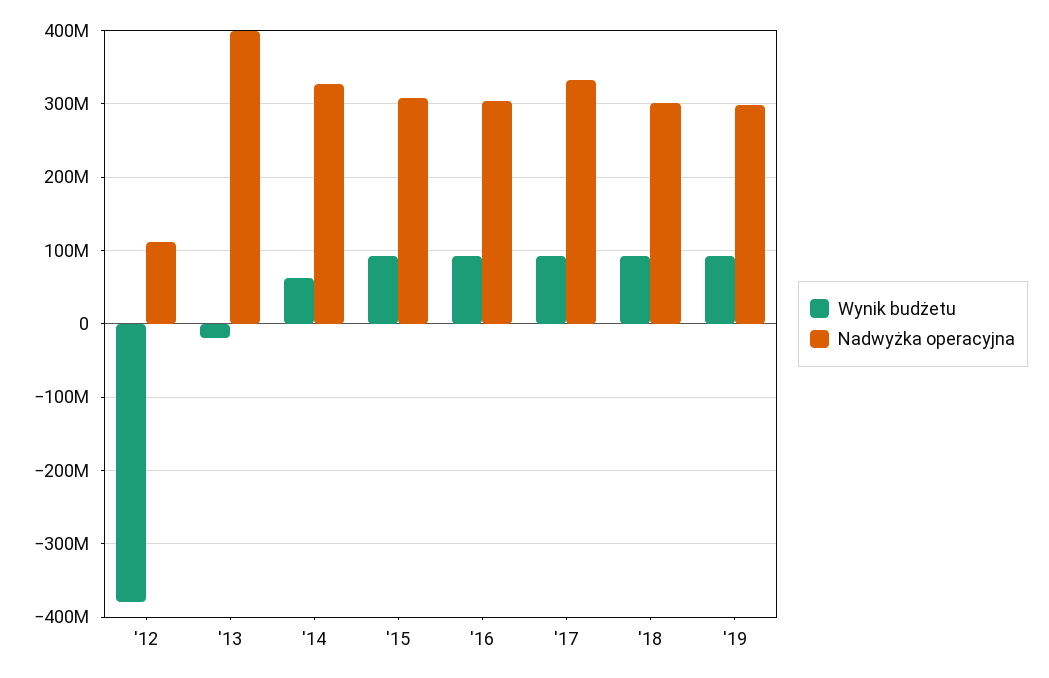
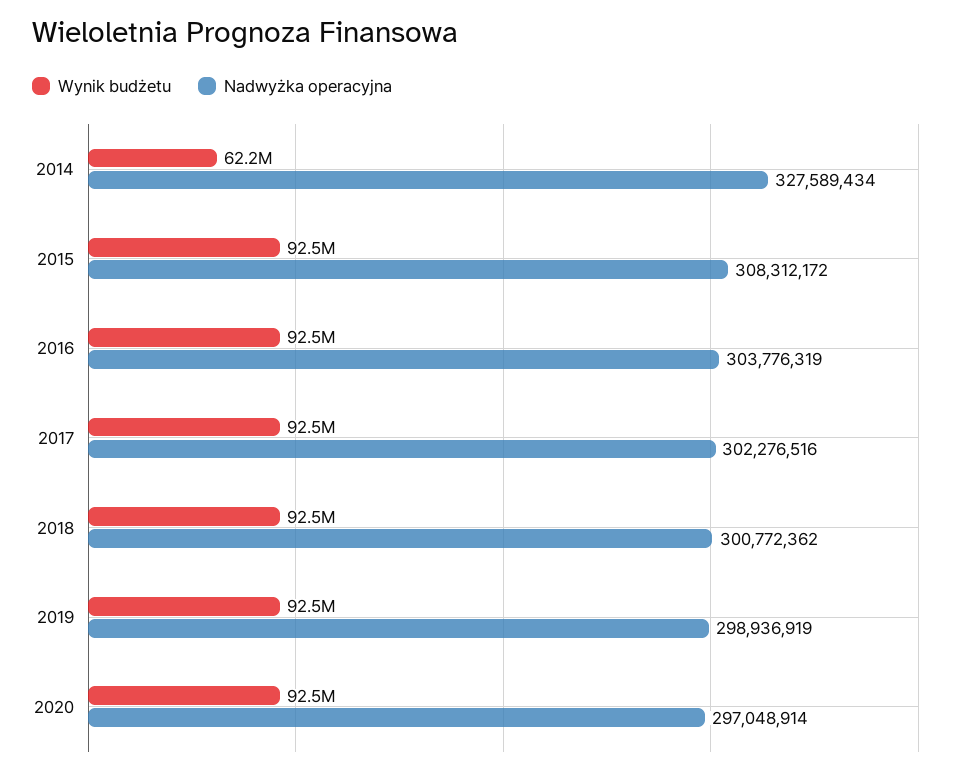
Wynik budżetu, '12: -380000000 -> none
Nadwyżka operacyjna, '12: 110000000 -> none
Wynik budżetu, '13: -20000000 -> none
Nadwyżka operacyjna, '13: 400000000 -> none
Nadwyżka operacyjna, '17: 330000000 -> 302276516
Wynik budżetu, 2020: none -> 92500000
Nadwyżka operacyjna, 2020: none -> 297048914

